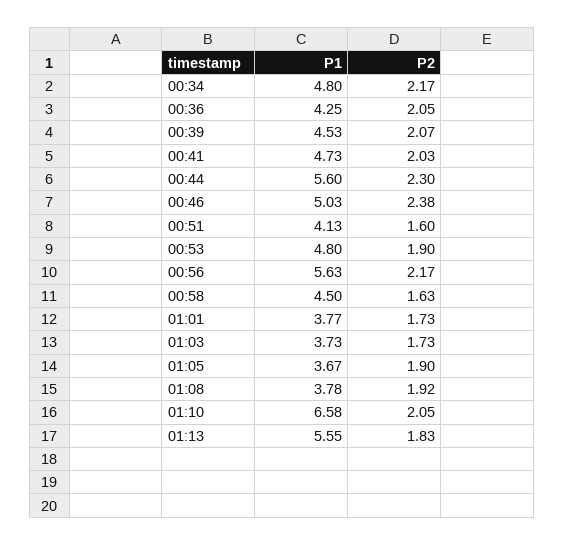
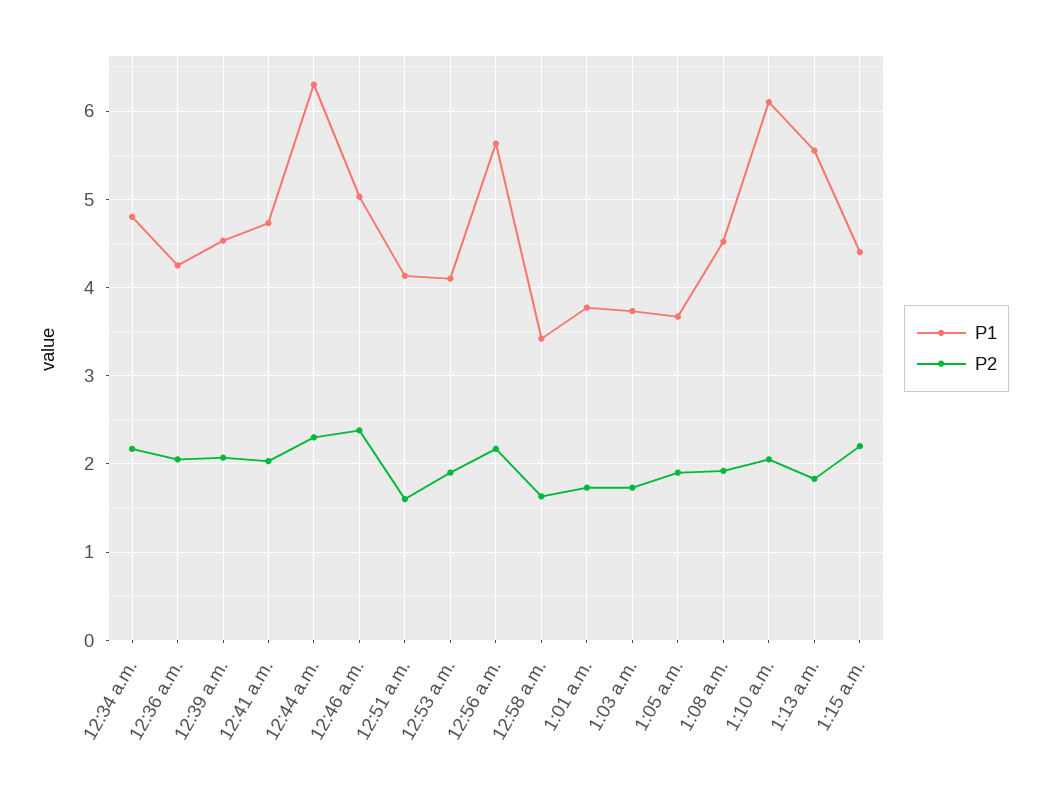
P1, 00:44: 5.6 -> 6.3
P1, 00:53: 4.8 -> 4.1
P1, 00:58: 4.5 -> 3.4
P1, 01:08: 3.78 -> 4.5
P1, 01:10: 6.58 -> 6.1
P1, 1:15 a.m.: none -> 4.4
P2, 1:15 a.m.: none -> 2.2

